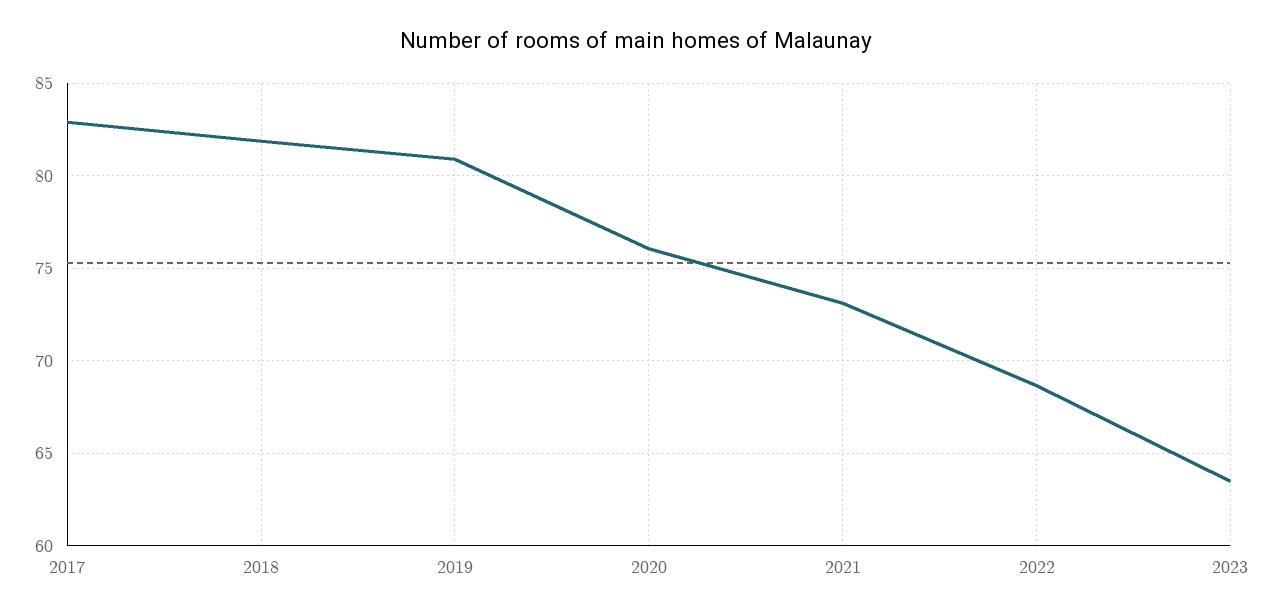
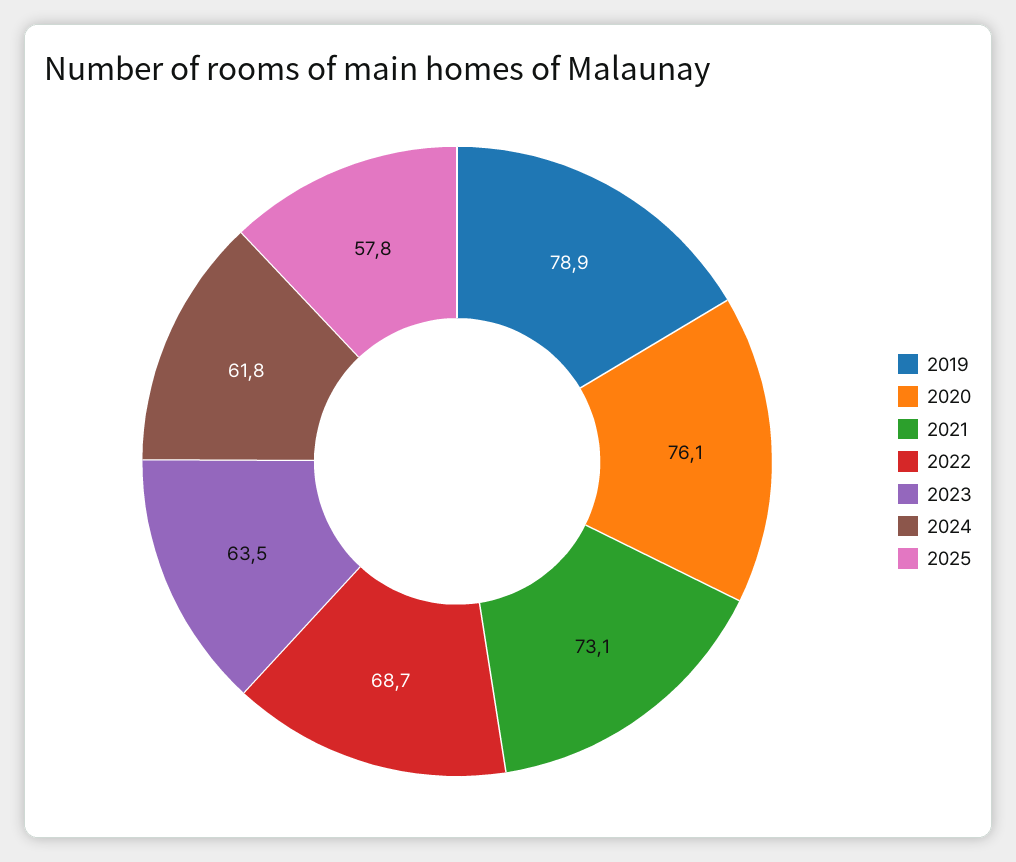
2017: 83 -> none
2018: 82 -> none
2019: 81 -> 78.9
2024: none -> 61.8
2025: none -> 57.8

